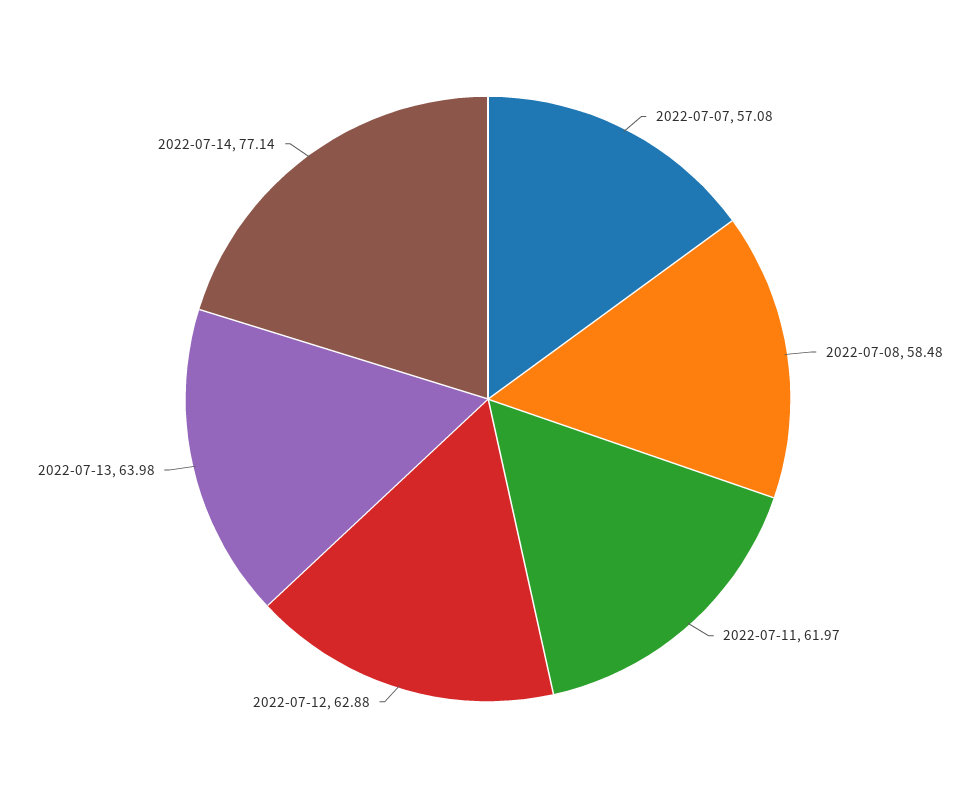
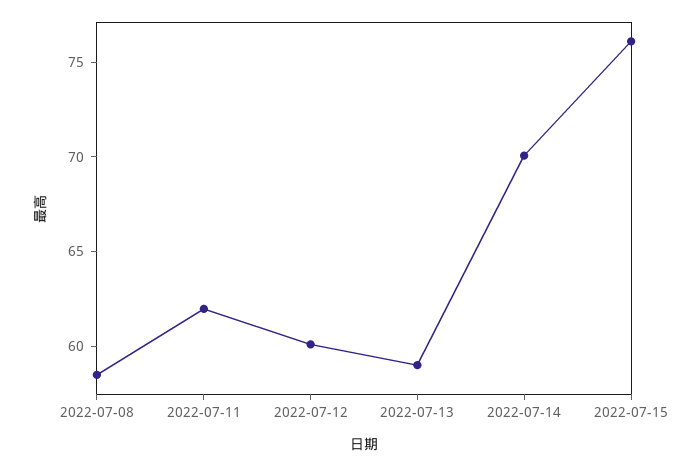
2022-07-07: 57.08 -> none
2022-07-12: 62.88 -> 60
2022-07-13: 63.98 -> 59
2022-07-14: 77.14 -> 70
2022-07-15: none -> 76

